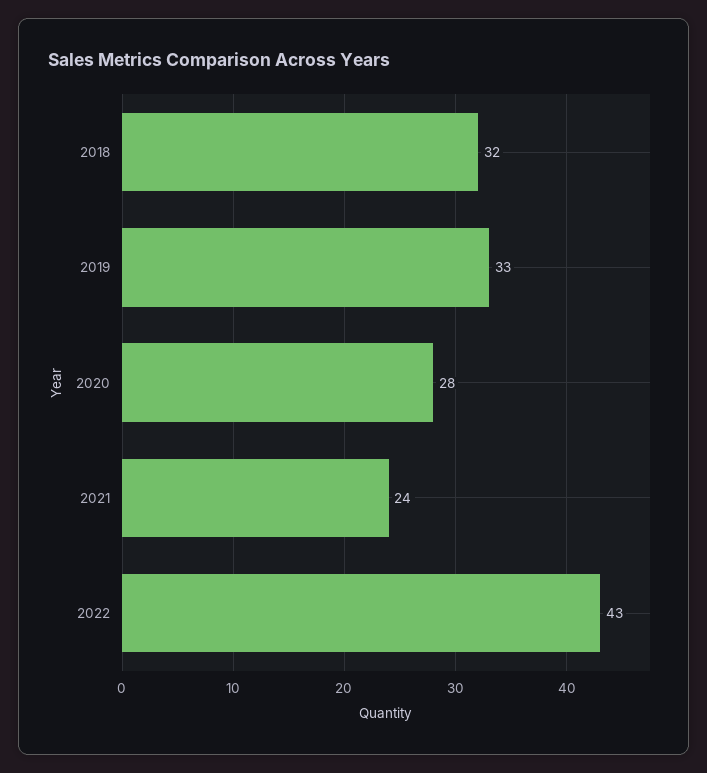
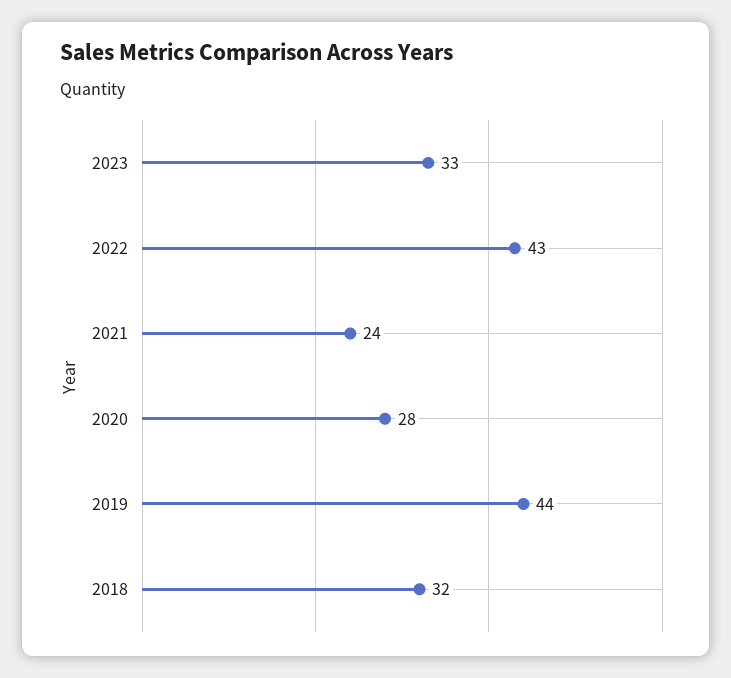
2019: 33 -> 44
2023: none -> 33

